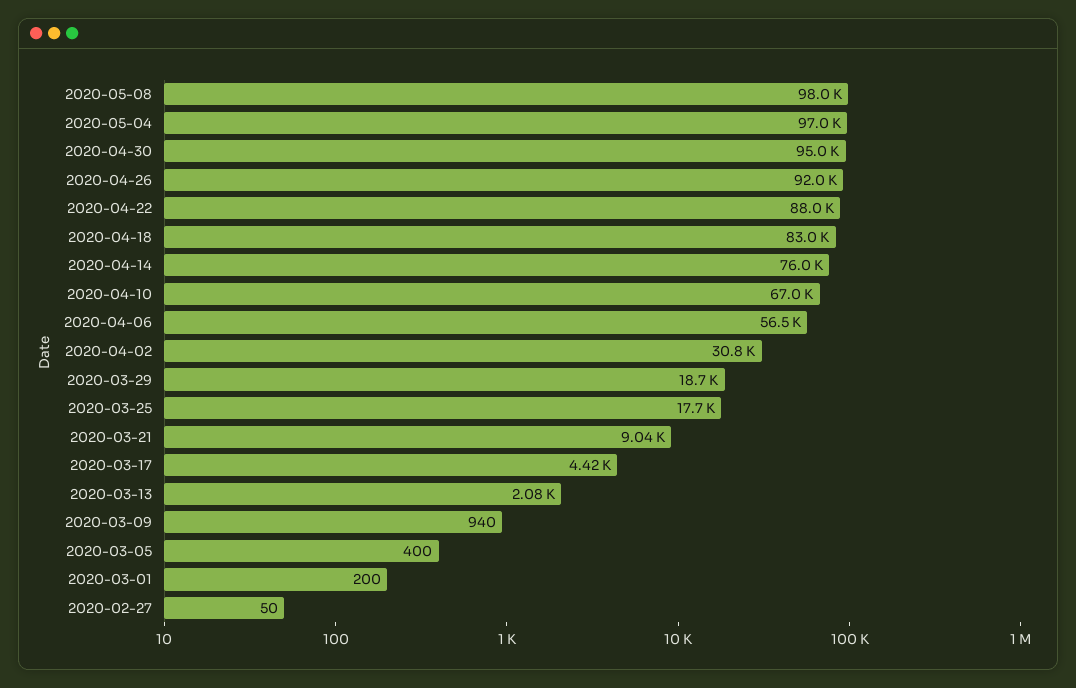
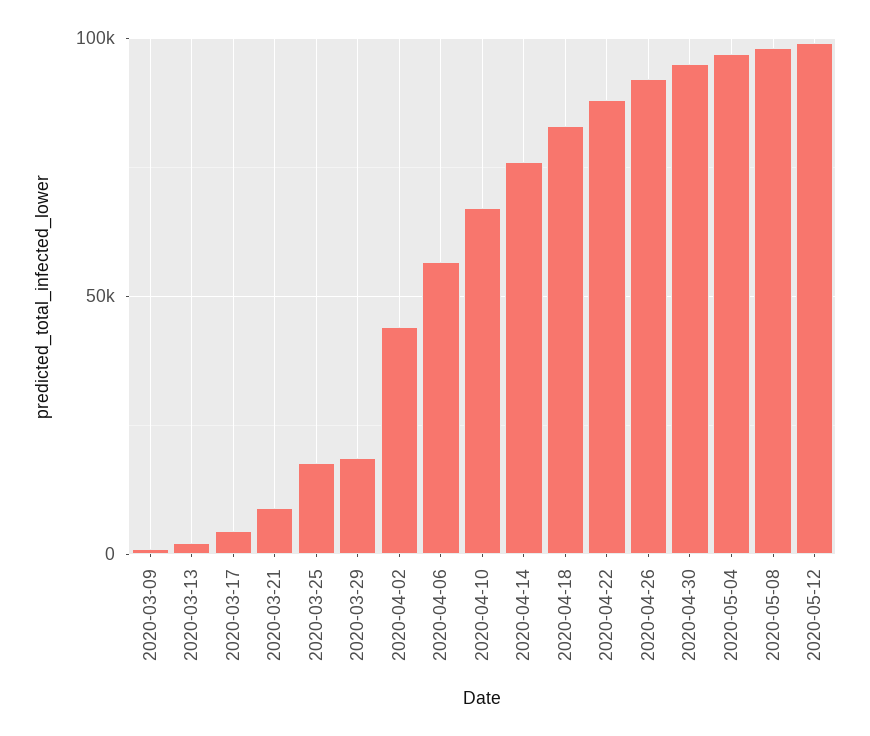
2020-04-02: 30800 -> 45000
2020-03-05: 400 -> none
2020-03-01: 200 -> none
2020-02-27: 50 -> none
2020-05-12: none -> 100000

